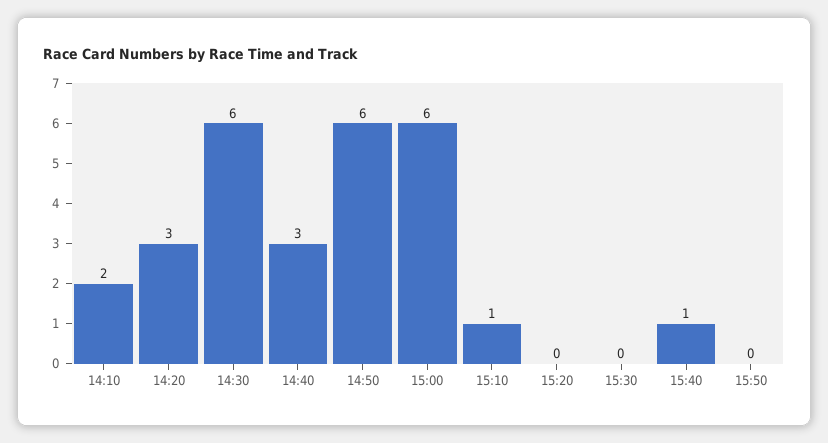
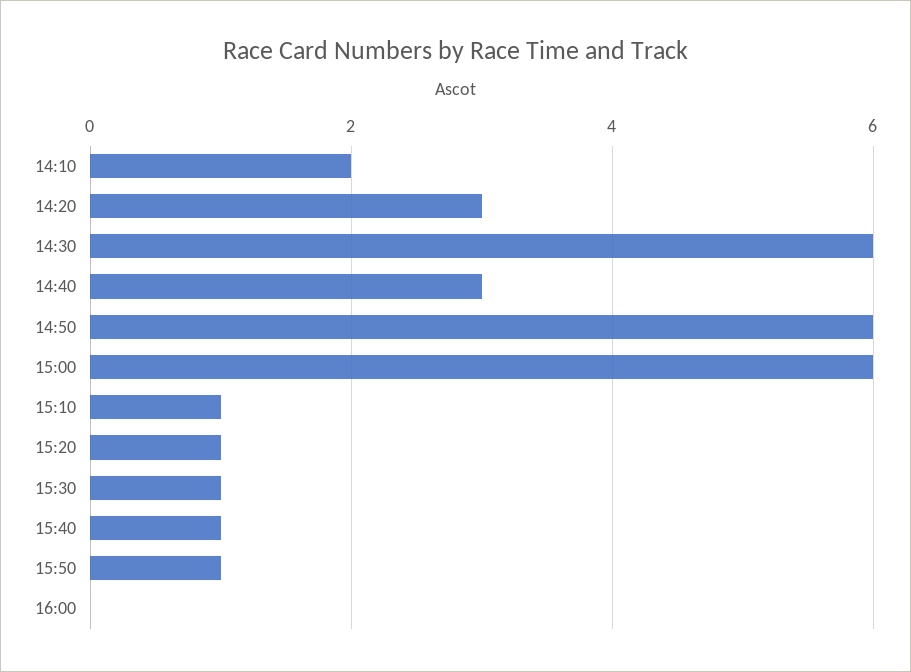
15:20: 0 -> 1
15:30: 0 -> 1
15:50: 0 -> 1
16:00: none -> 0

